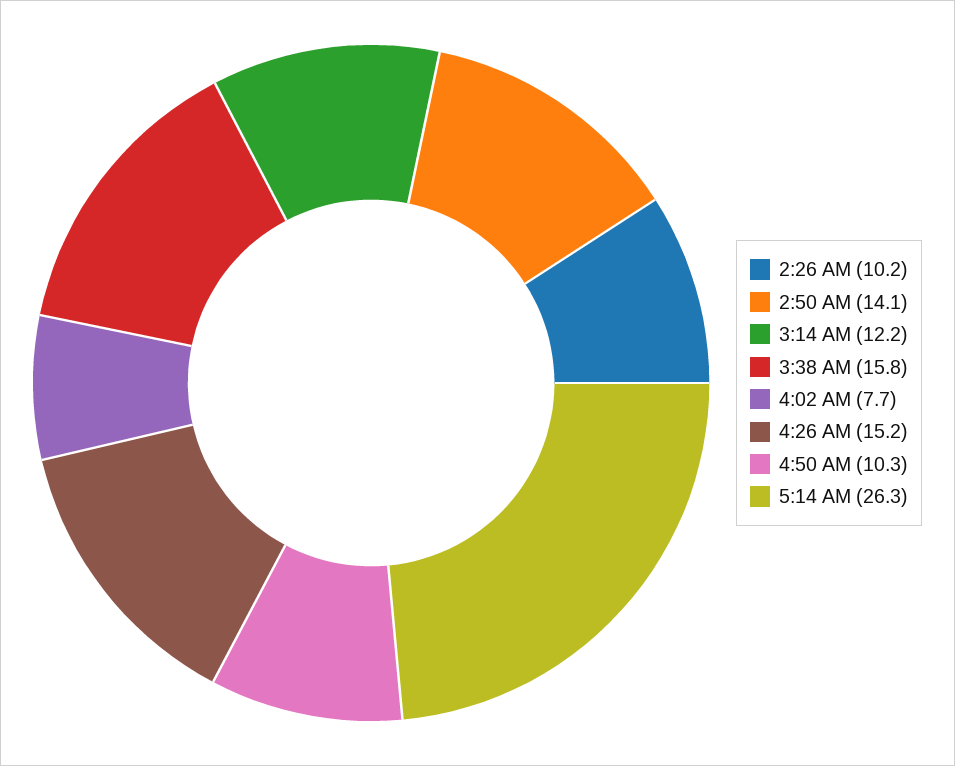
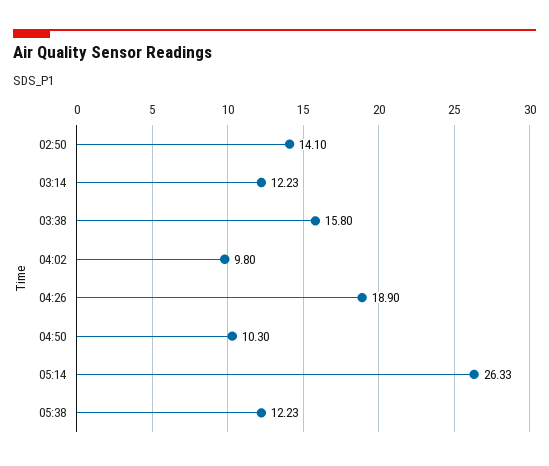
2:26 AM: 10.2 -> none
4:02 AM: 7.7 -> 9.8
4:26 AM: 15.2 -> 18.9
05:38: none -> 12.23

